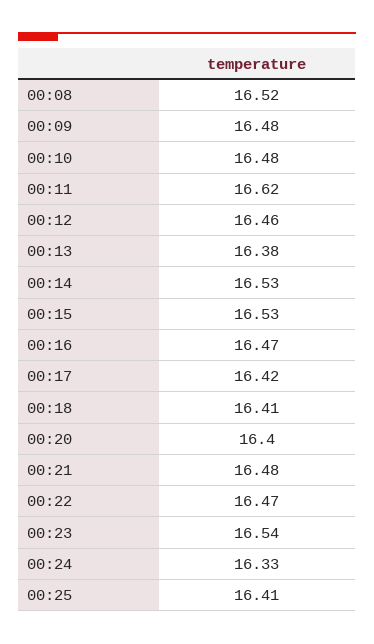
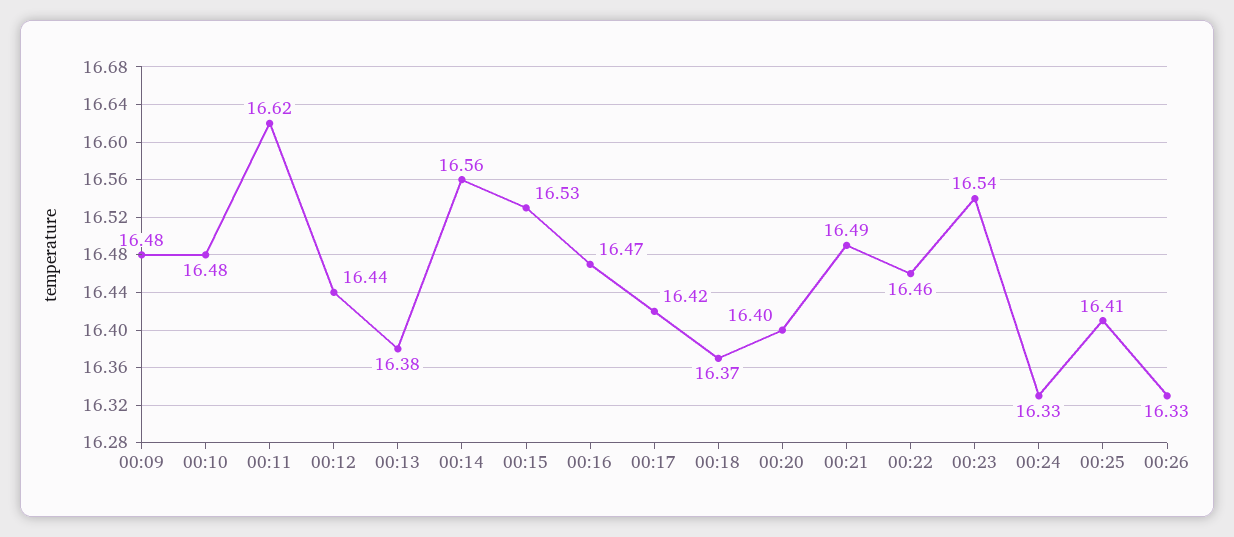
00:08: 16.52 -> none
00:12: 16.46 -> 16.44
00:14: 16.53 -> 16.56
00:18: 16.41 -> 16.37
00:21: 16.48 -> 16.49
00:22: 16.47 -> 16.46
00:26: none -> 16.33

